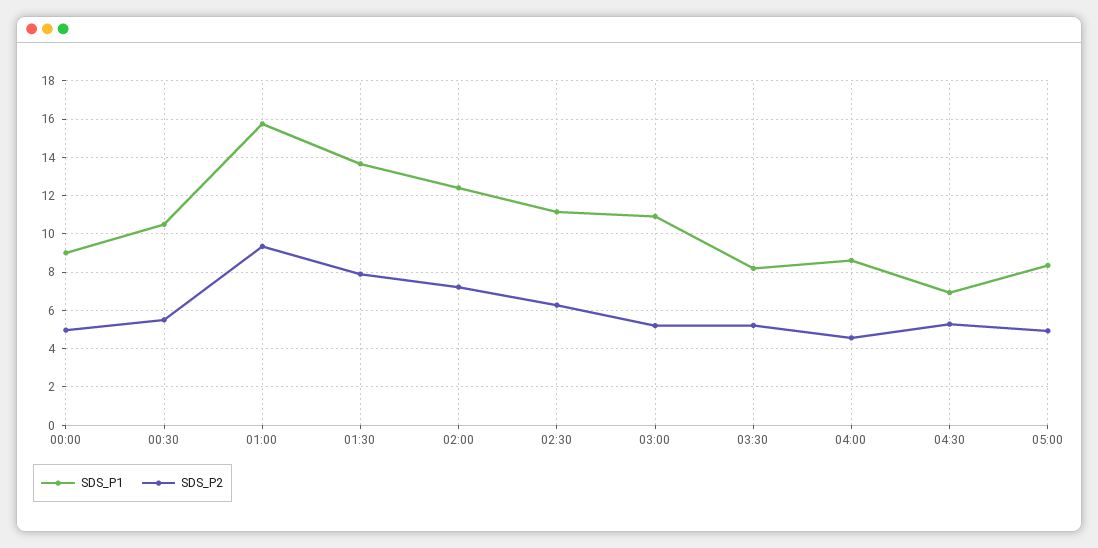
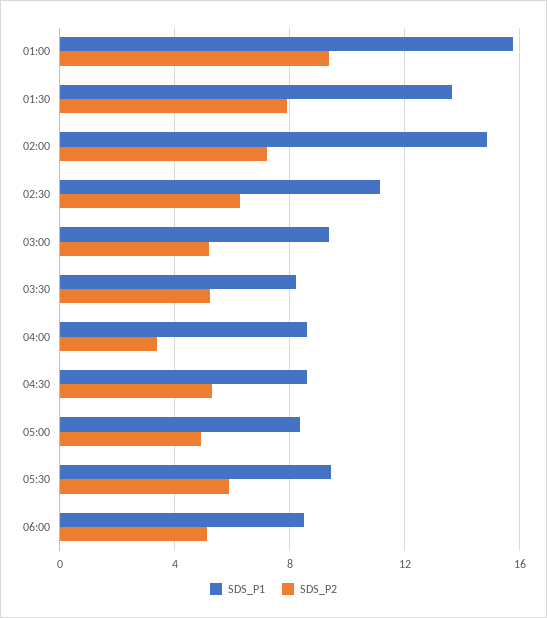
SDS_P1, 00:00: 9 -> none
SDS_P2, 00:00: 5 -> none
SDS_P1, 00:30: 10.5 -> none
SDS_P2, 00:30: 5.5 -> none
SDS_P1, 02:00: 12.5 -> 15
SDS_P1, 03:00: 11 -> 9.5
SDS_P2, 04:00: 4.5 -> 3.5
SDS_P1, 04:30: 7 -> 8.5
SDS_P1, 05:30: none -> 9.5
SDS_P2, 05:30: none -> 6
SDS_P1, 06:00: none -> 8.5
SDS_P2, 06:00: none -> 5

